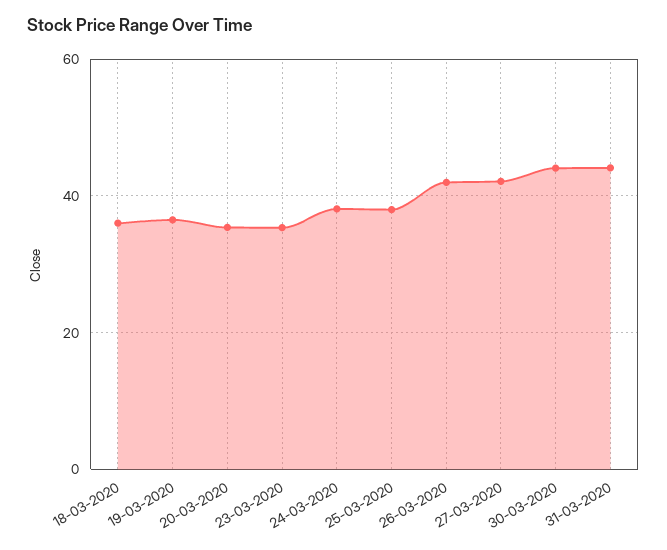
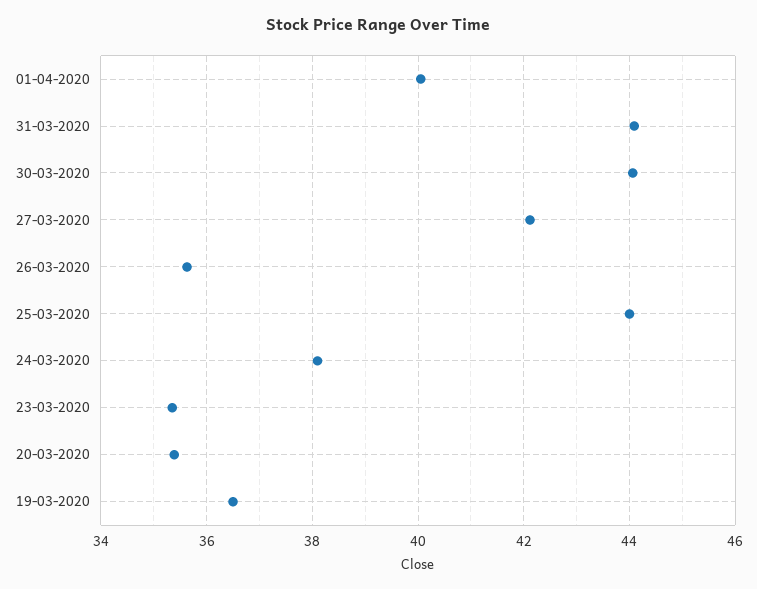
18-03-2020: 36 -> none
25-03-2020: 38 -> 44
26-03-2020: 42 -> 35.6
01-04-2020: none -> 40

